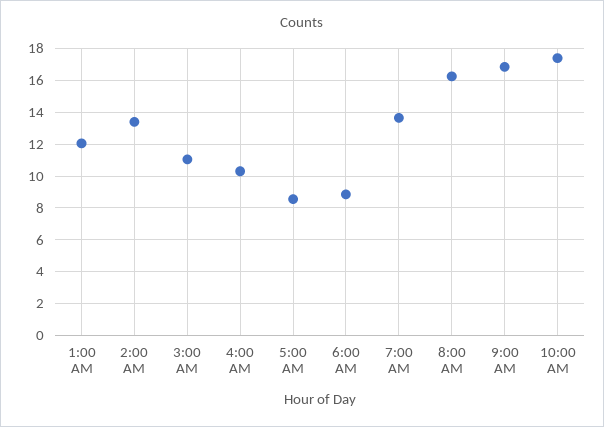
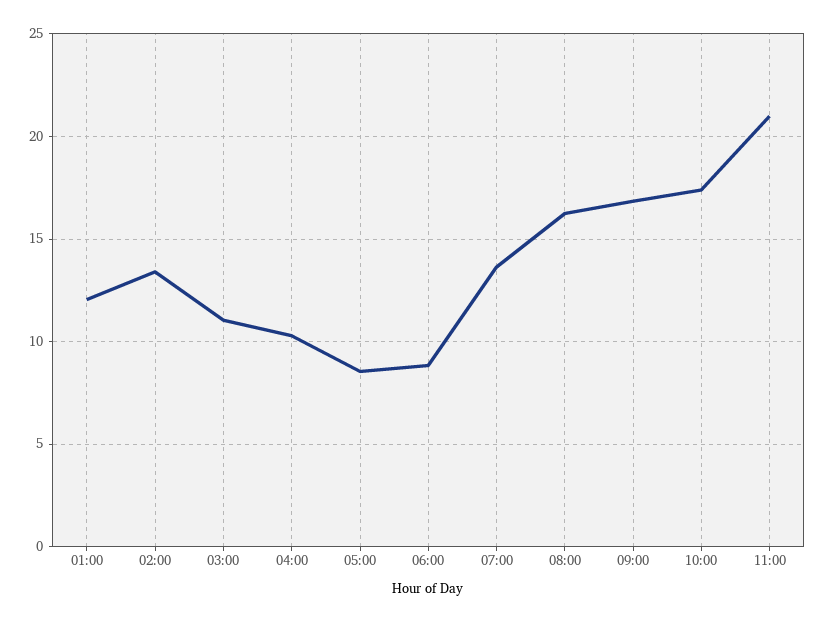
11:00: none -> 21

